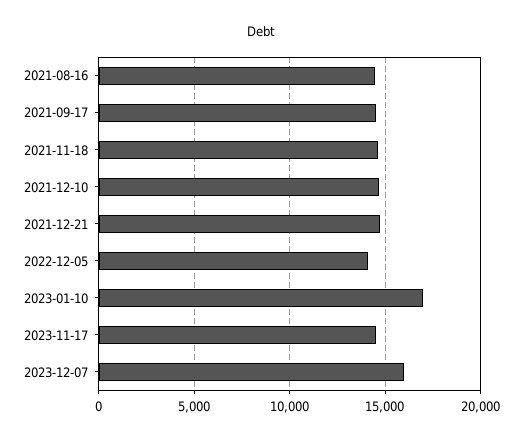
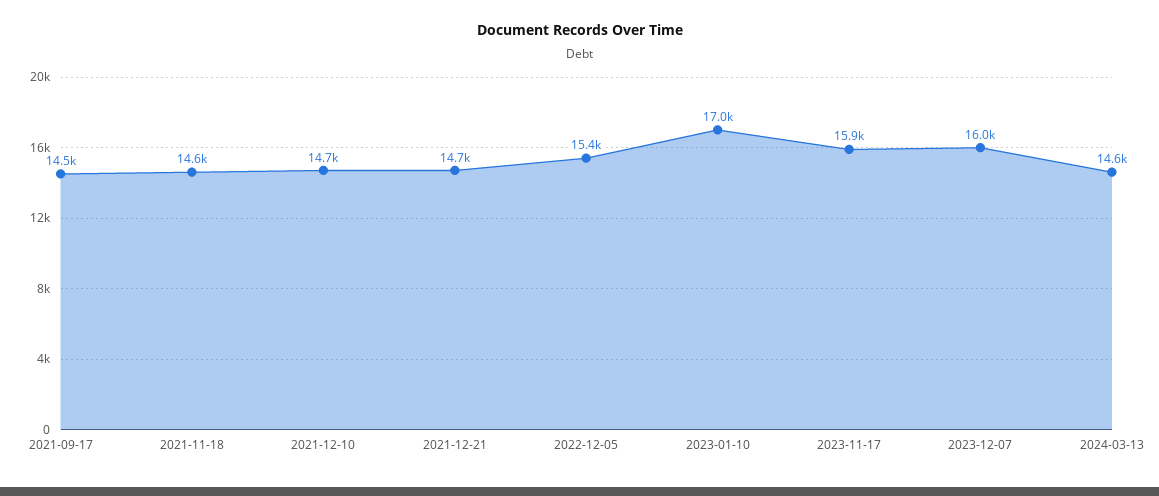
2021-08-16: 14500 -> none
2022-12-05: 14000 -> 15400
2023-11-17: 14500 -> 15900
2024-03-13: none -> 14600

